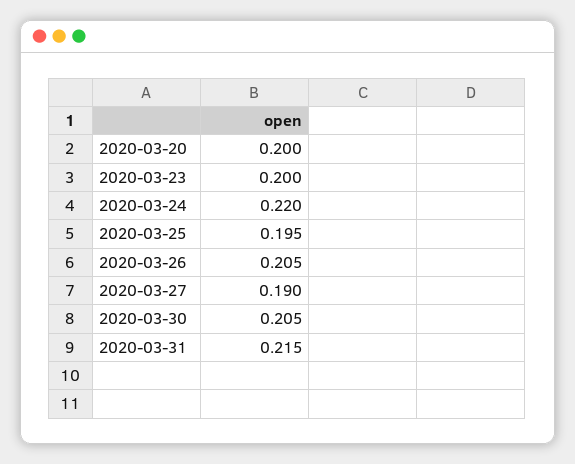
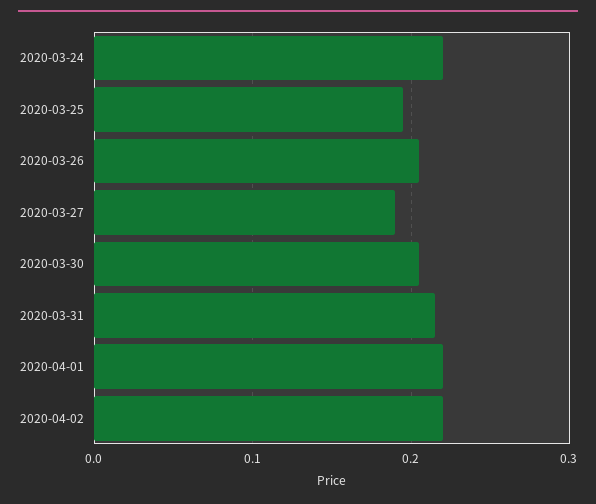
2020-03-20: 0.2 -> none
2020-03-23: 0.2 -> none
2020-04-01: none -> 0.22
2020-04-02: none -> 0.22

